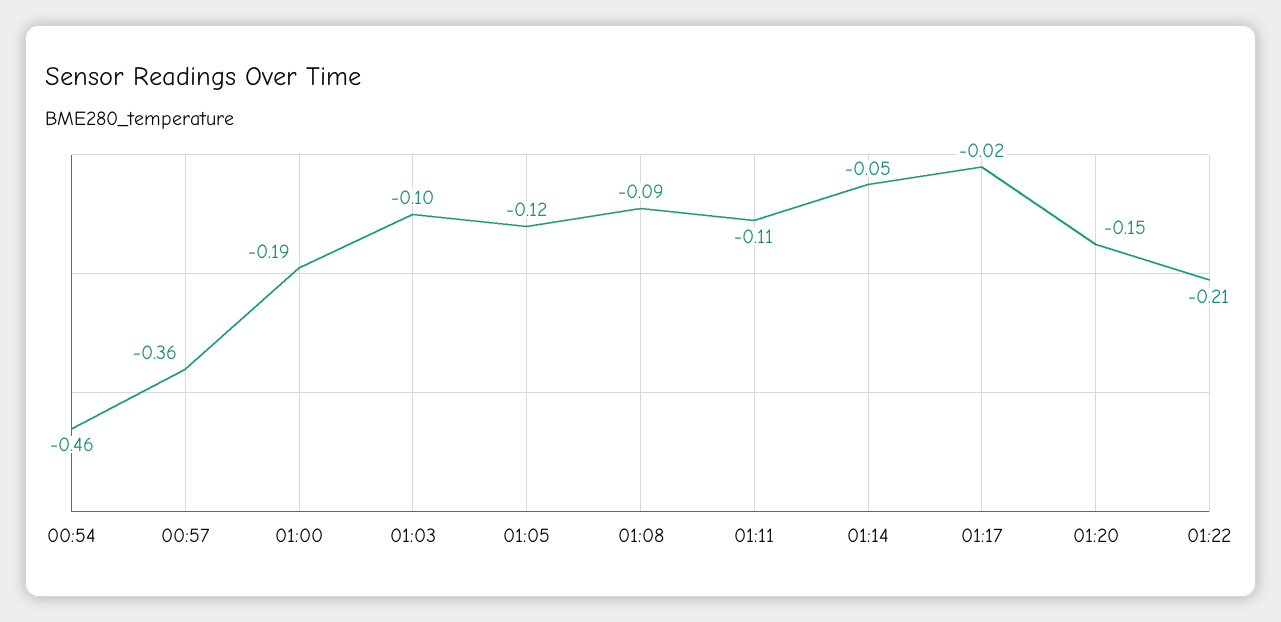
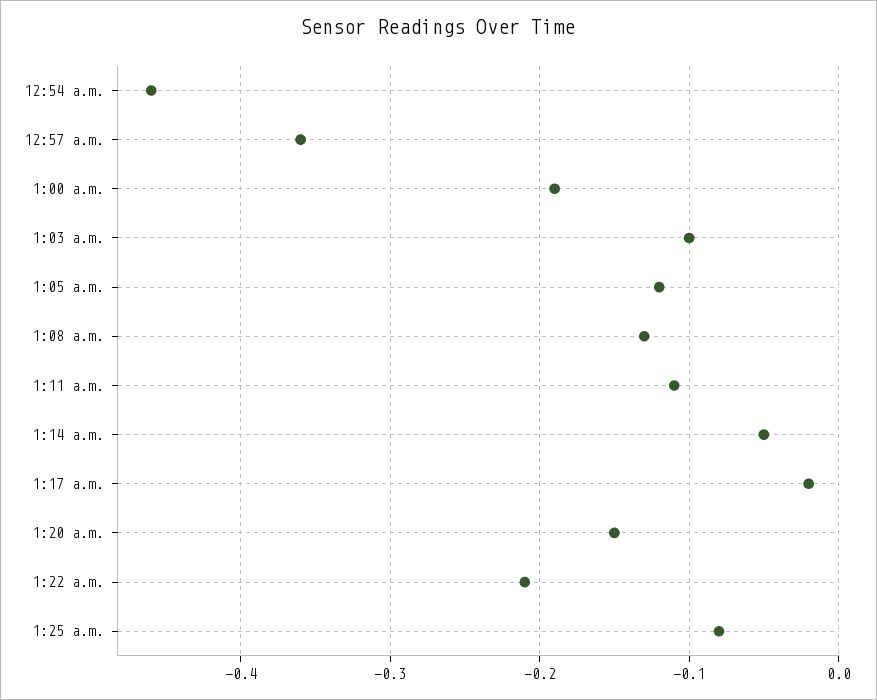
01:08: -0.09 -> -0.13
1:25 a.m.: none -> -0.08

